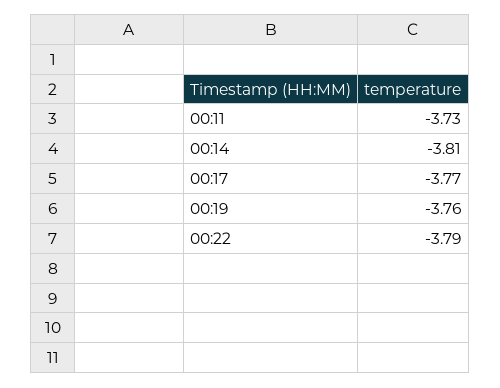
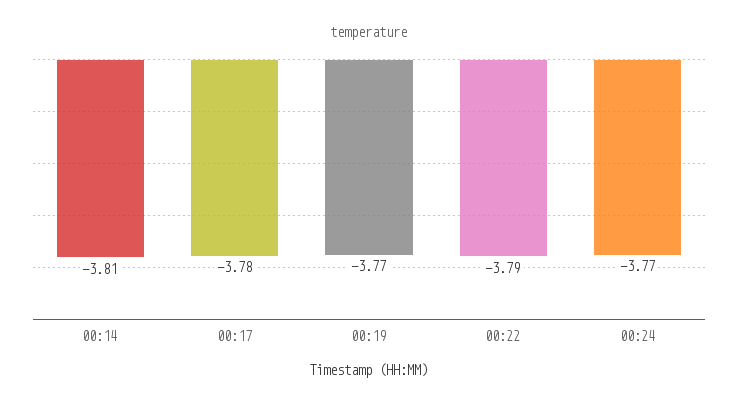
00:11: -3.73 -> none
00:17: -3.77 -> -3.78
00:19: -3.76 -> -3.77
00:24: none -> -3.77

